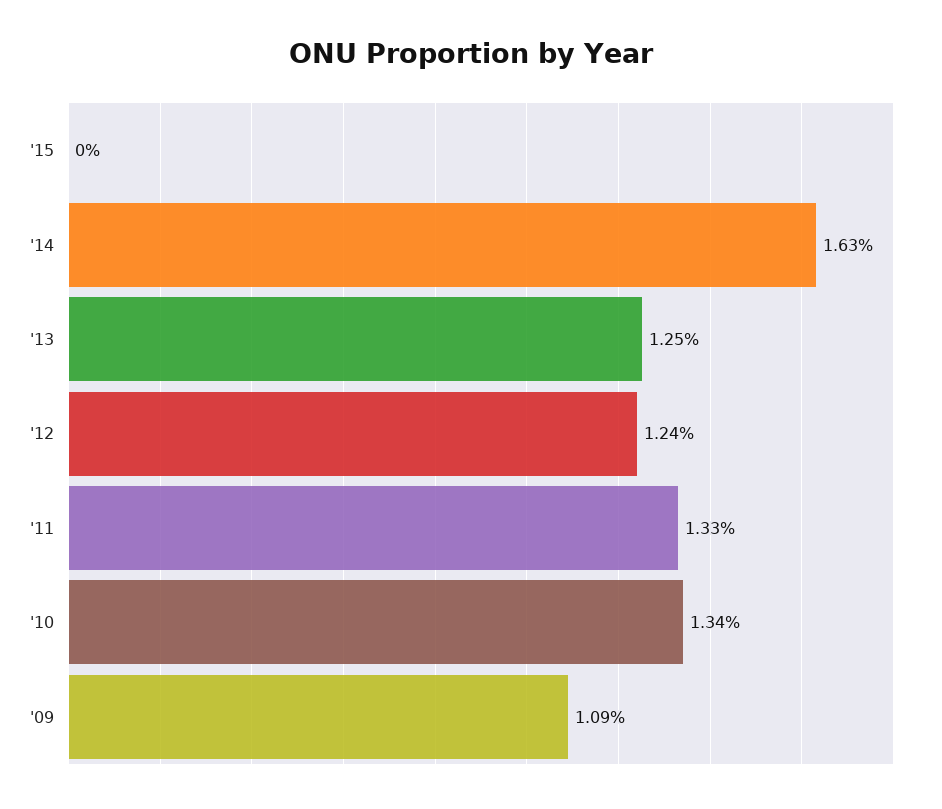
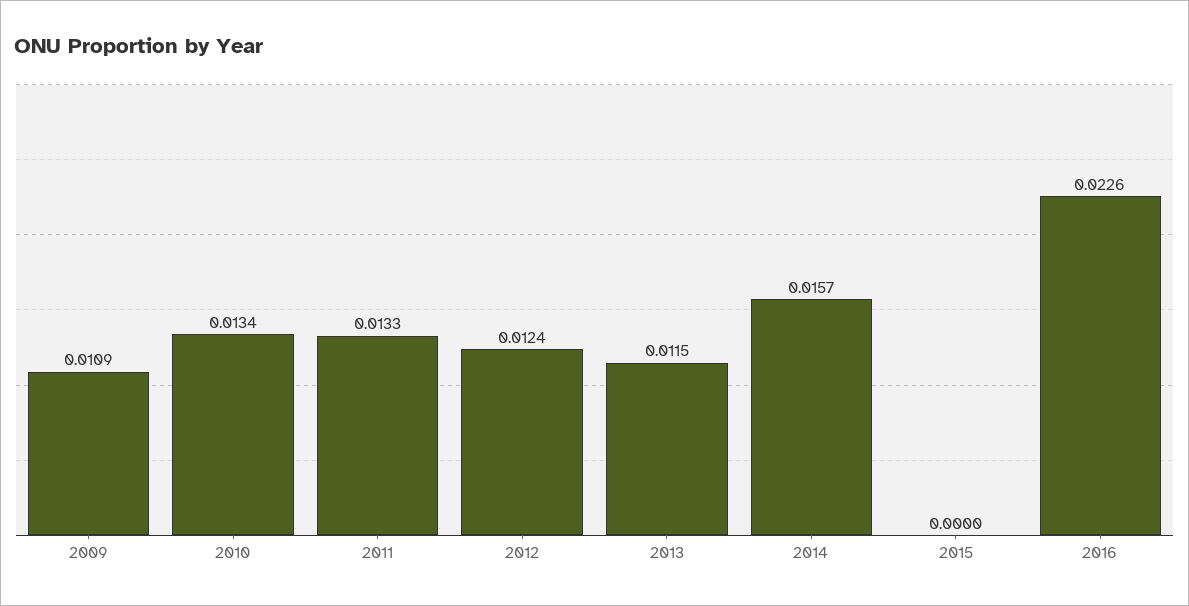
'14: 0.0163 -> 0.0157
'13: 0.0125 -> 0.0115
2016: none -> 0.0226

